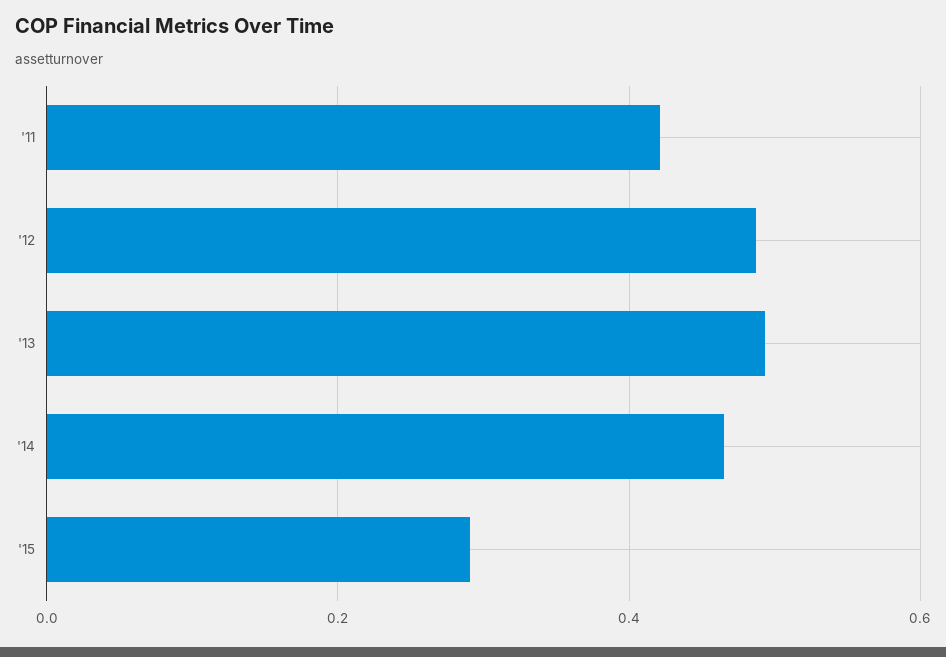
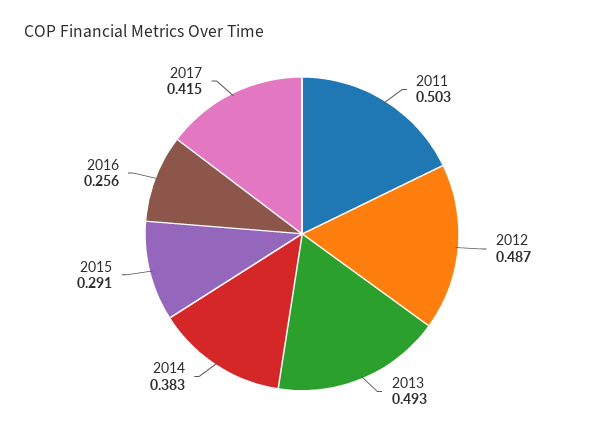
'11: 0.42 -> 0.503
'14: 0.46 -> 0.383
2016: none -> 0.256
2017: none -> 0.415

